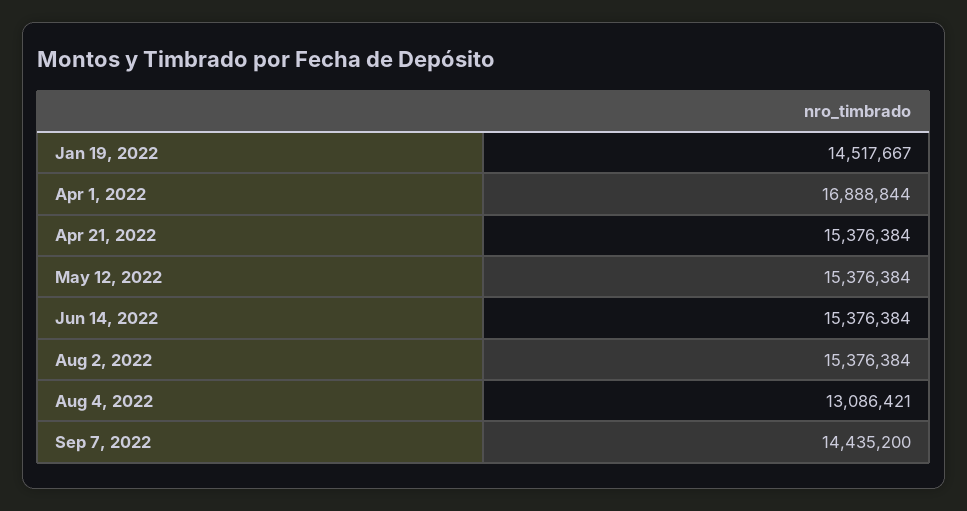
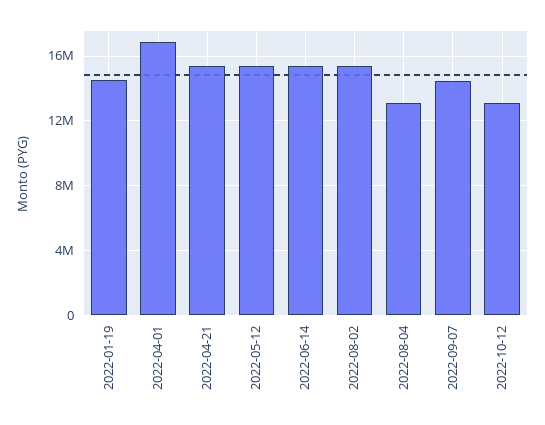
2022-10-12: none -> 13000000

